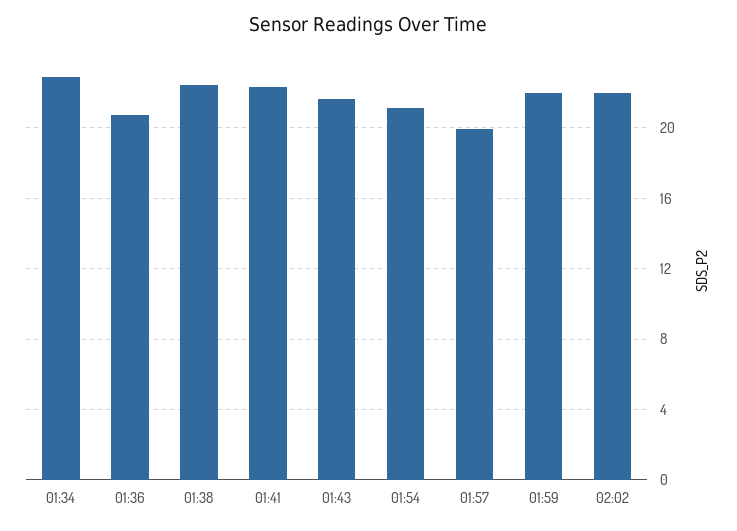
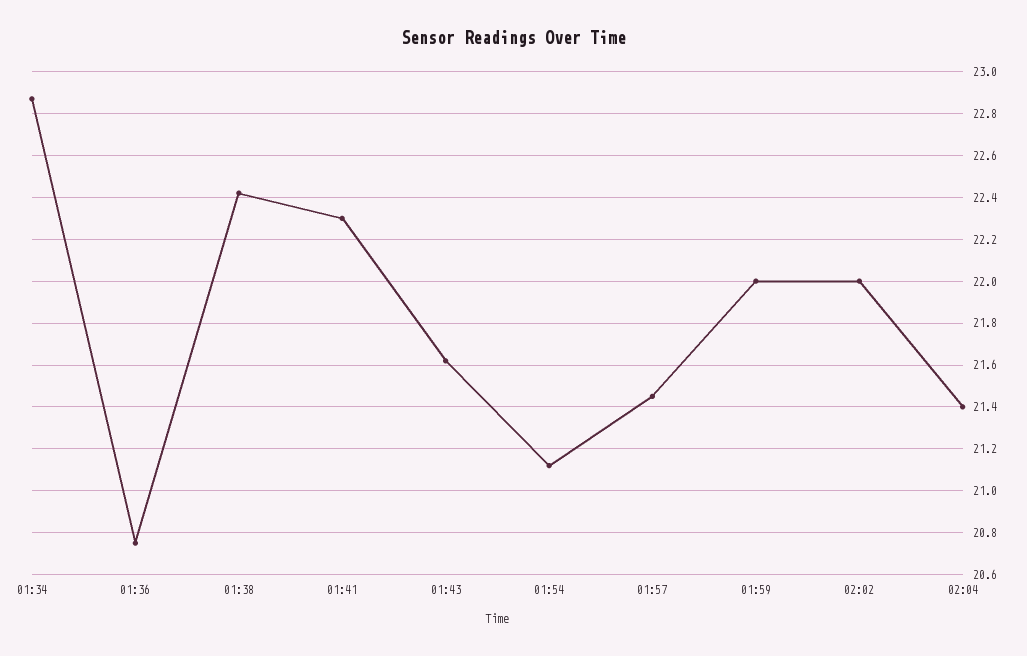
01:57: 20 -> 21.45
02:04: none -> 21.4

